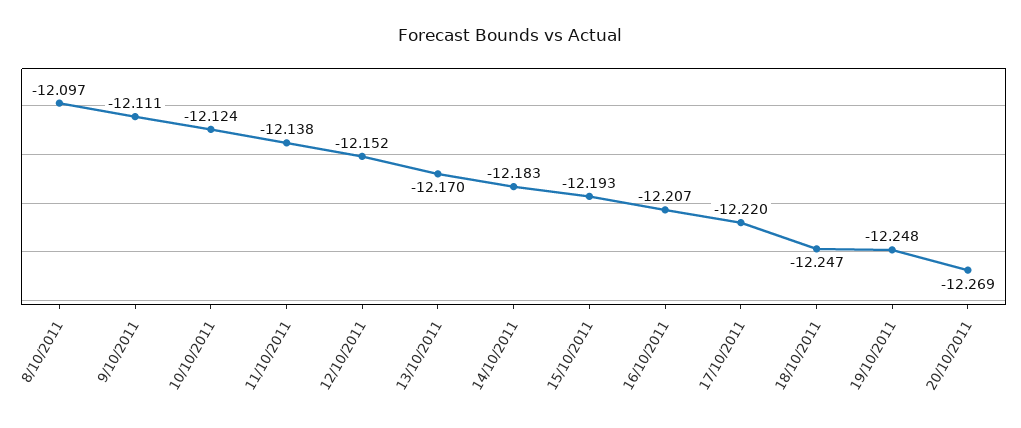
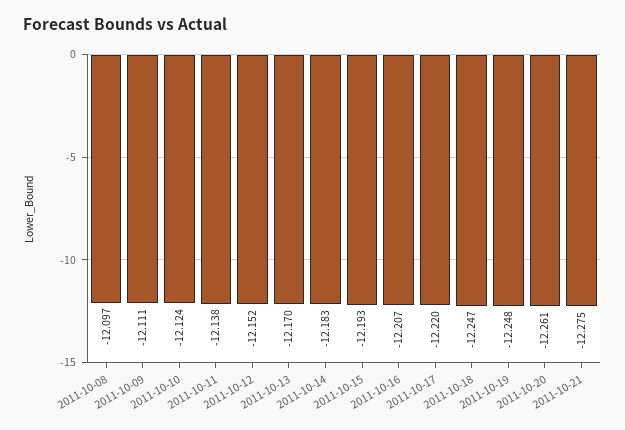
20/10/2011: -12.269 -> -12.261
2011-10-21: none -> -12.275

